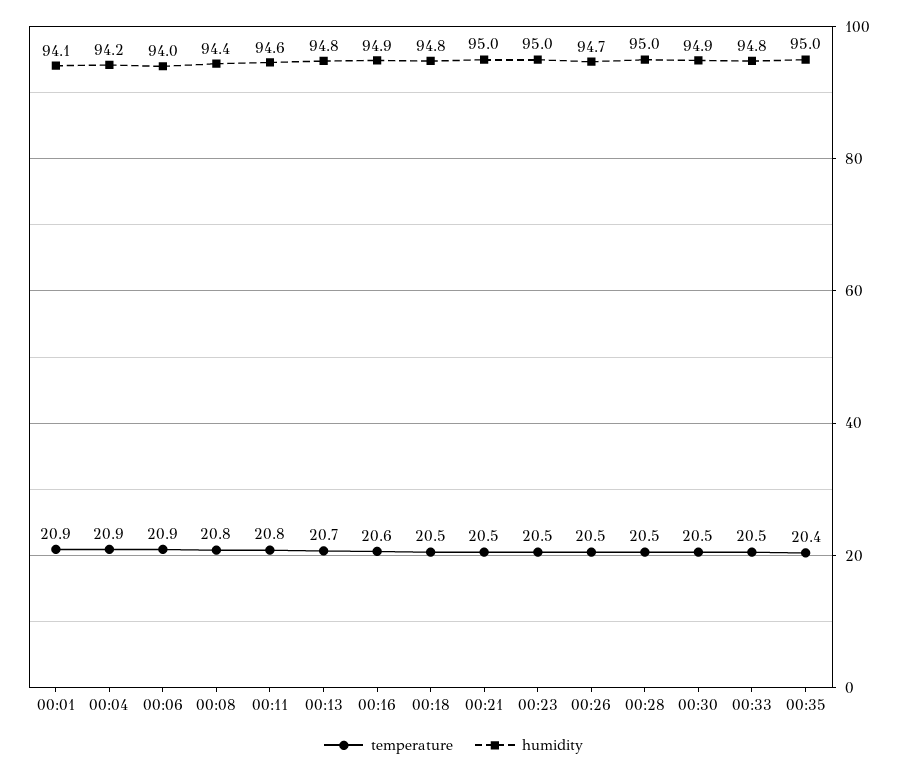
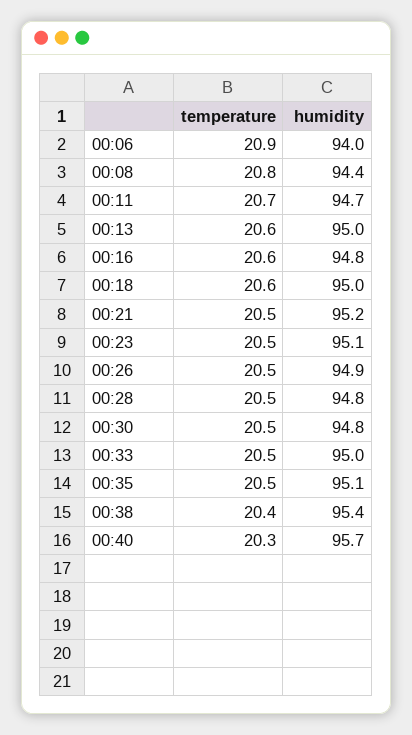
temperature, 00:01: 20.9 -> none
humidity, 00:01: 94.1 -> none
temperature, 00:04: 20.9 -> none
humidity, 00:04: 94.2 -> none
temperature, 00:11: 20.8 -> 20.7
humidity, 00:11: 94.6 -> 94.7
temperature, 00:13: 20.7 -> 20.6
humidity, 00:13: 94.8 -> 95
humidity, 00:16: 94.9 -> 94.8
temperature, 00:18: 20.5 -> 20.6
humidity, 00:18: 94.8 -> 95
humidity, 00:21: 95 -> 95.2
humidity, 00:23: 95 -> 95.1
humidity, 00:26: 94.7 -> 94.9
humidity, 00:28: 95 -> 94.8
humidity, 00:30: 94.9 -> 94.8
humidity, 00:33: 94.8 -> 95
temperature, 00:35: 20.4 -> 20.5
humidity, 00:35: 95 -> 95.1
temperature, 00:38: none -> 20.4
humidity, 00:38: none -> 95.4
temperature, 00:40: none -> 20.3
humidity, 00:40: none -> 95.7

